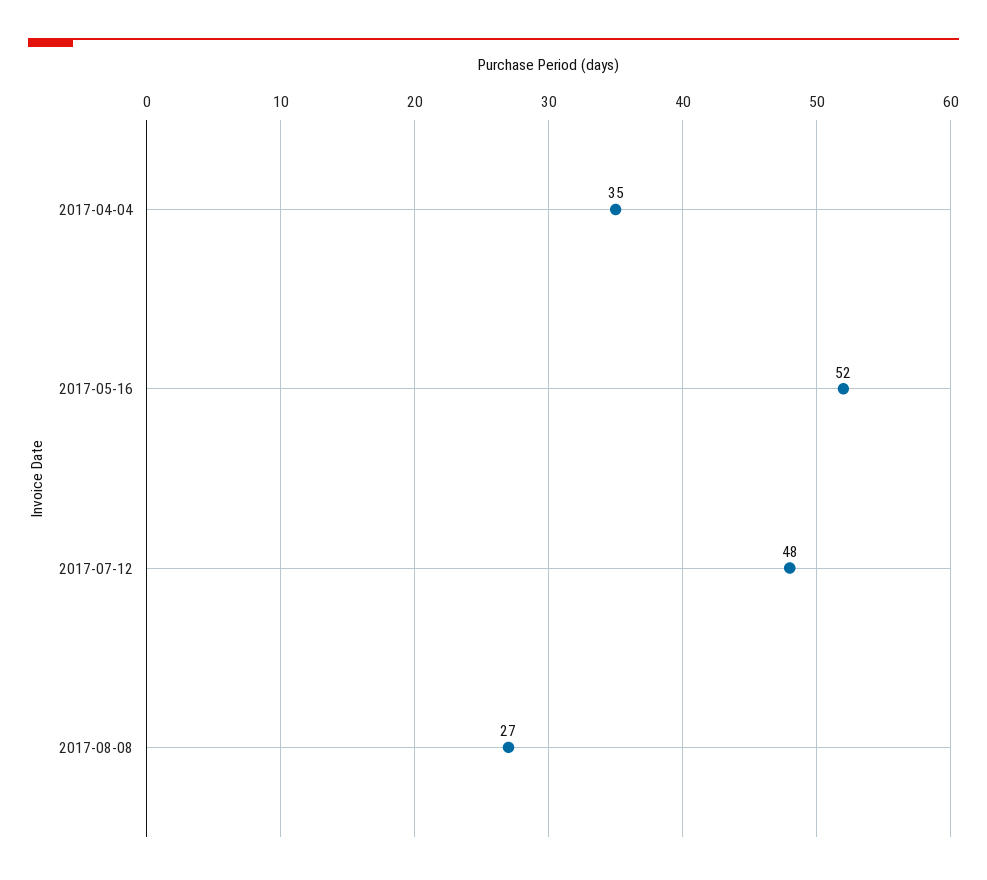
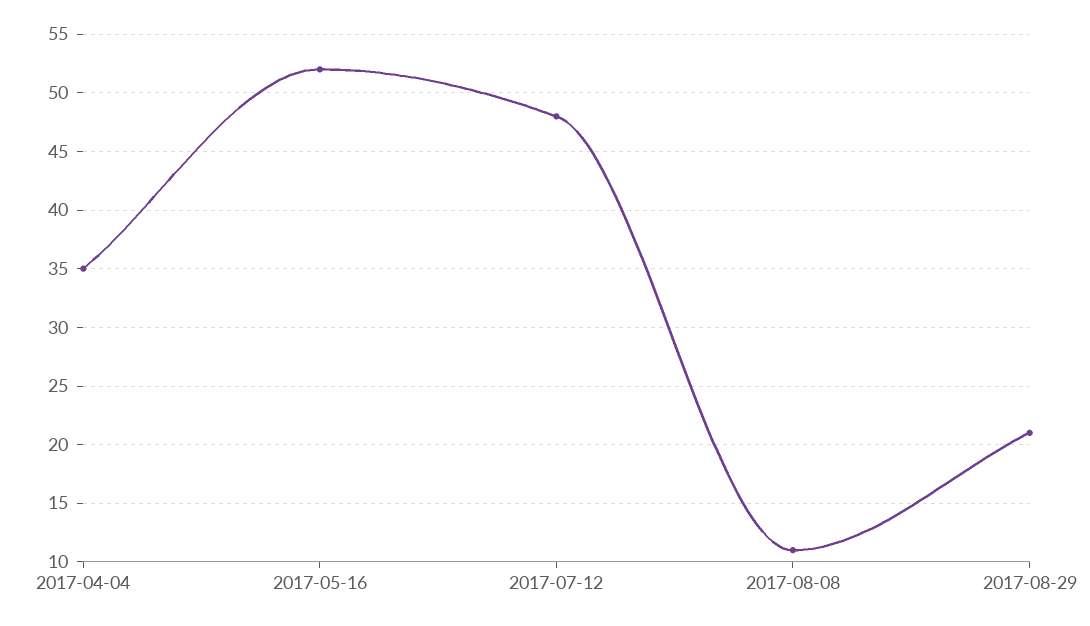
2017-08-08: 27 -> 11
2017-08-29: none -> 21

